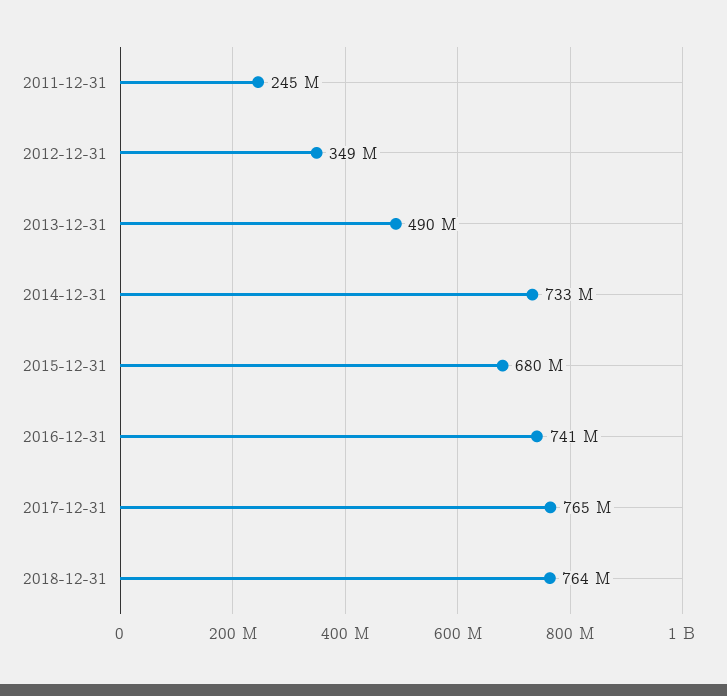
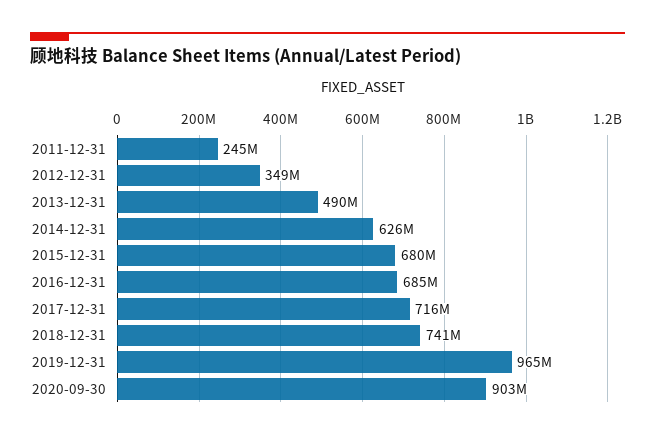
2014-12-31: 733000000 -> 626000000
2016-12-31: 741000000 -> 685000000
2017-12-31: 765000000 -> 716000000
2018-12-31: 764000000 -> 741000000
2019-12-31: none -> 965000000
2020-09-30: none -> 903000000

